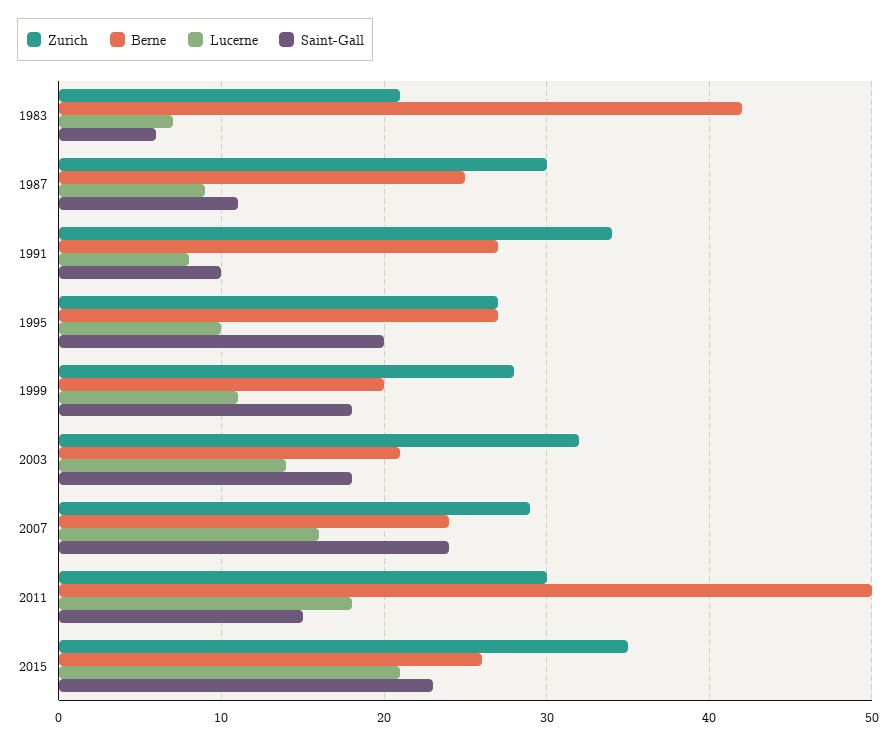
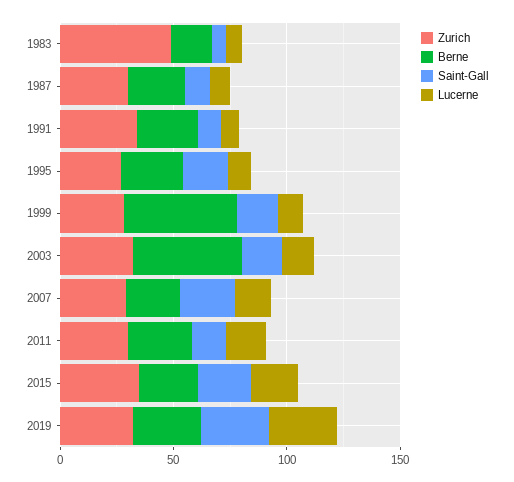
Zurich, 1983: 21 -> 50
Berne, 1983: 42 -> 20
Berne, 1999: 20 -> 50
Berne, 2003: 21 -> 50
Berne, 2011: 50 -> 30
Zurich, 2019: none -> 30
Berne, 2019: none -> 30
Saint-Gall, 2019: none -> 30
Lucerne, 2019: none -> 30

